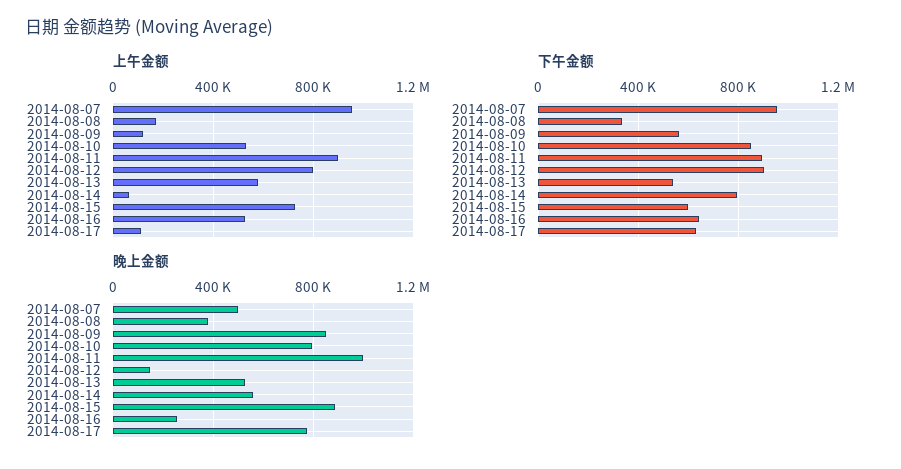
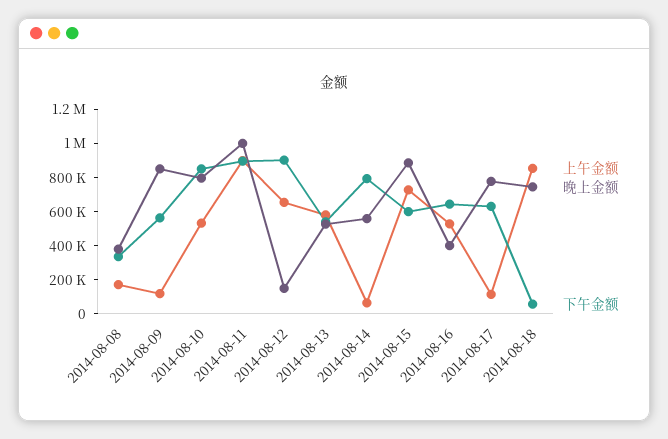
上午金额, 2014-08-07: 950000 -> none
上午金额, 2014-08-12: 800000 -> 650000
下午金额, 2014-08-07: 950000 -> none
晚上金额, 2014-08-07: 500000 -> none
晚上金额, 2014-08-16: 250000 -> 400000
上午金额, 2014-08-18: none -> 850000
晚上金额, 2014-08-18: none -> 750000
下午金额, 2014-08-18: none -> 50000

